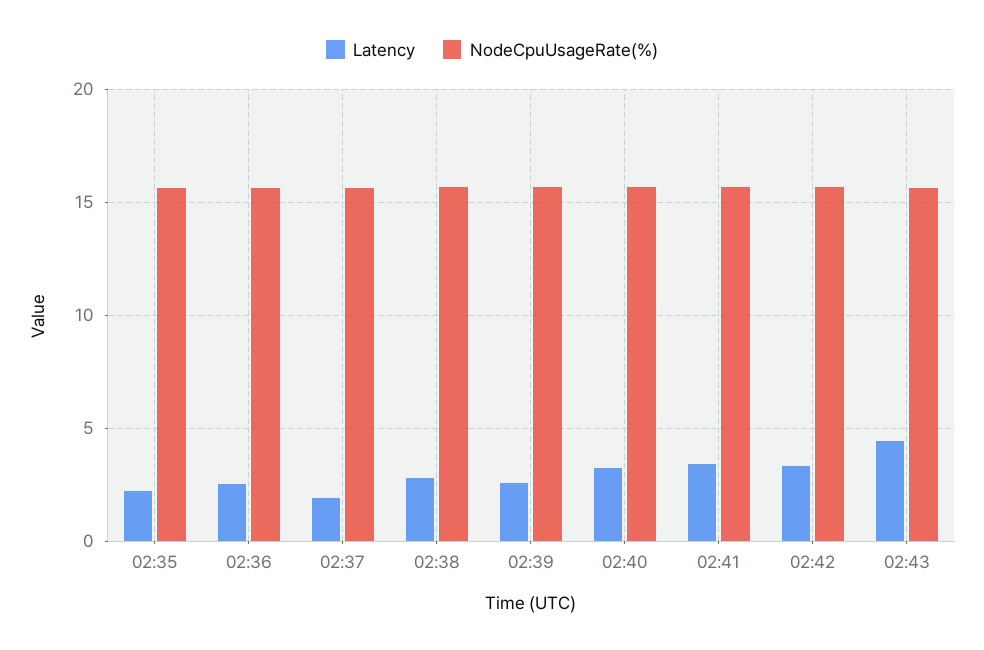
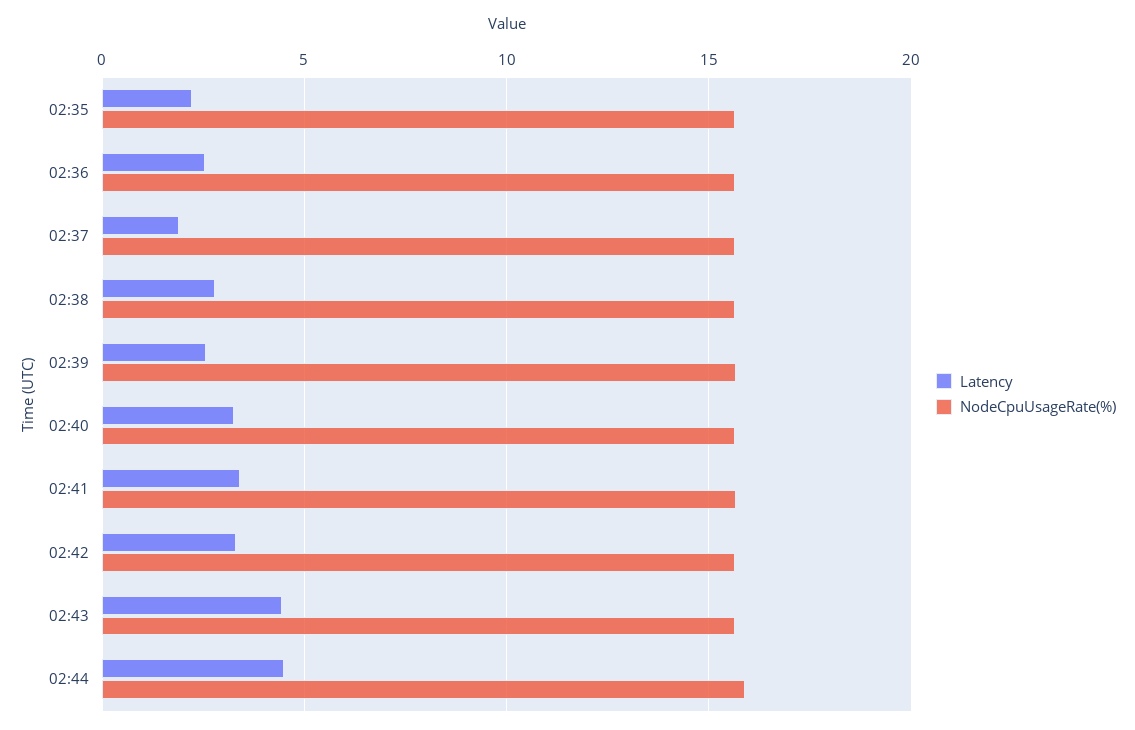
Latency, 02:44: none -> 4.5
NodeCpuUsageRate(%), 02:44: none -> 16

